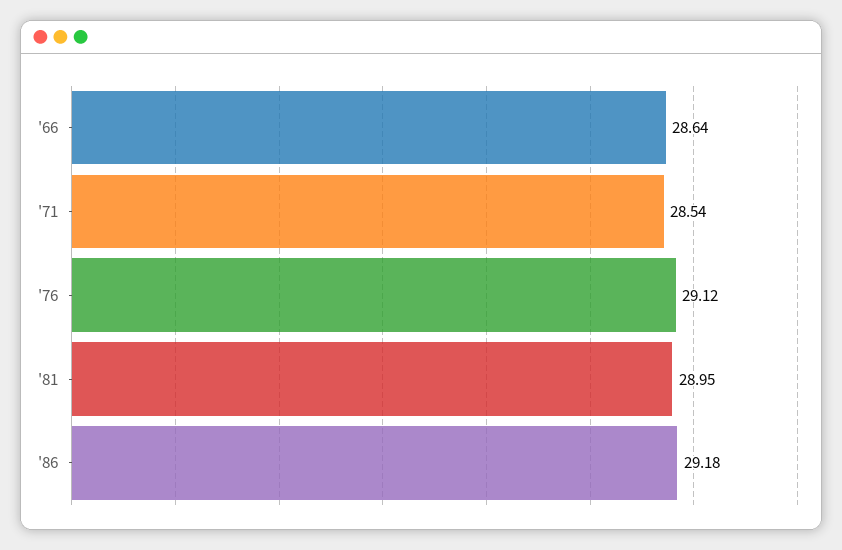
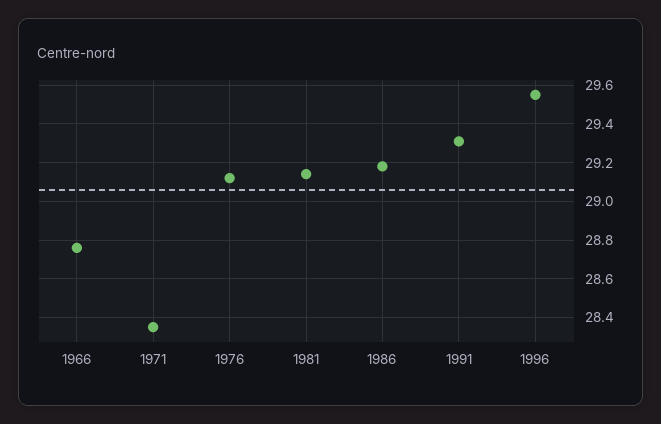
'66: 28.64 -> 28.75
'71: 28.54 -> 28.35
'81: 28.95 -> 29.15
1991: none -> 29.3
1996: none -> 29.55

